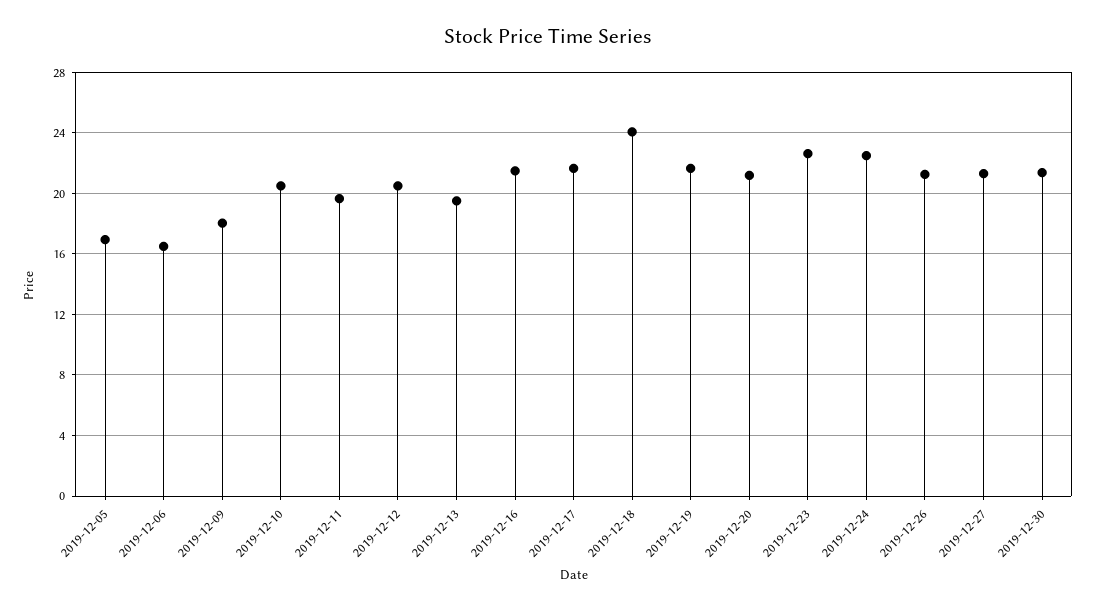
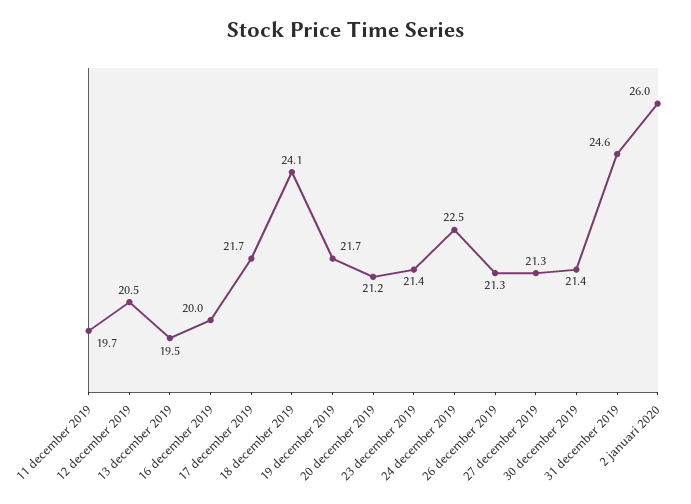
2019-12-05: 17 -> none
2019-12-06: 16.5 -> none
2019-12-09: 18 -> none
2019-12-10: 20.5 -> none
2019-12-16: 21.5 -> 20
2019-12-23: 22.5 -> 21.4
31 december 2019: none -> 24.6
2 januari 2020: none -> 26

